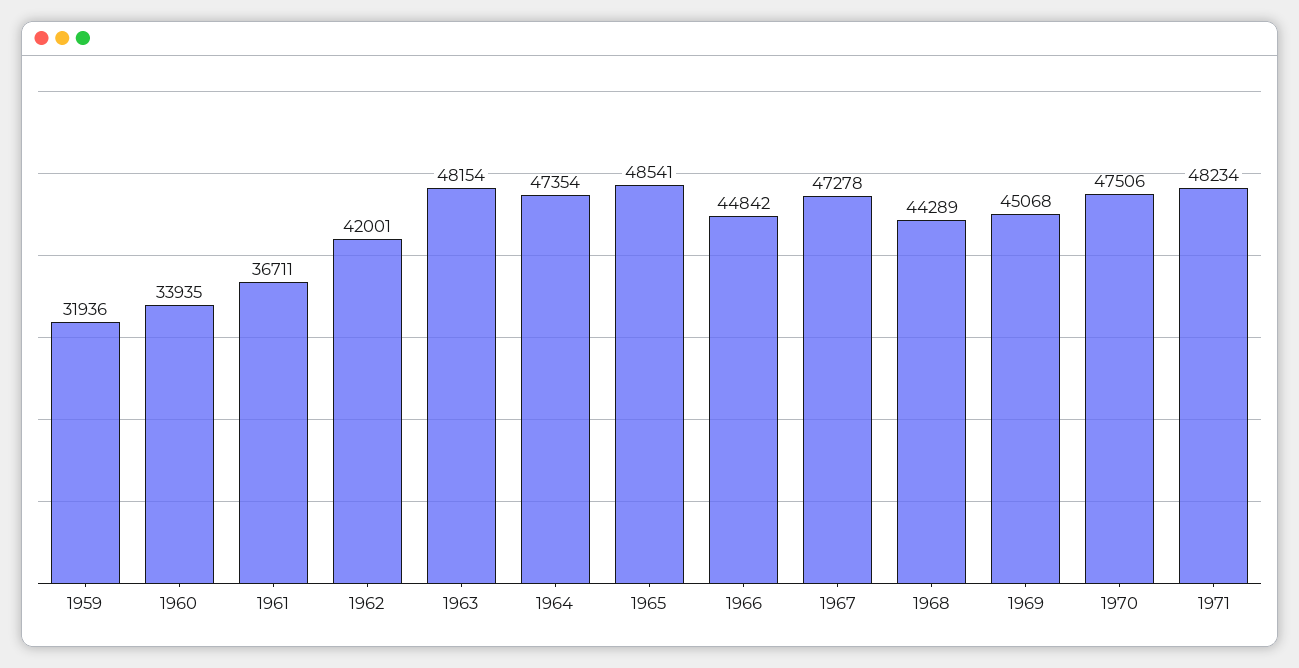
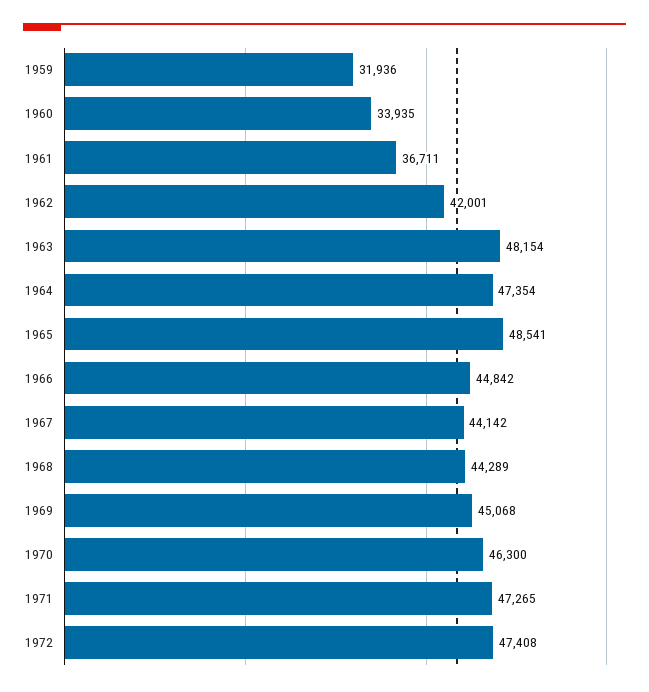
1967: 47278 -> 44142
1970: 47506 -> 46300
1971: 48234 -> 47265
1972: none -> 47408

